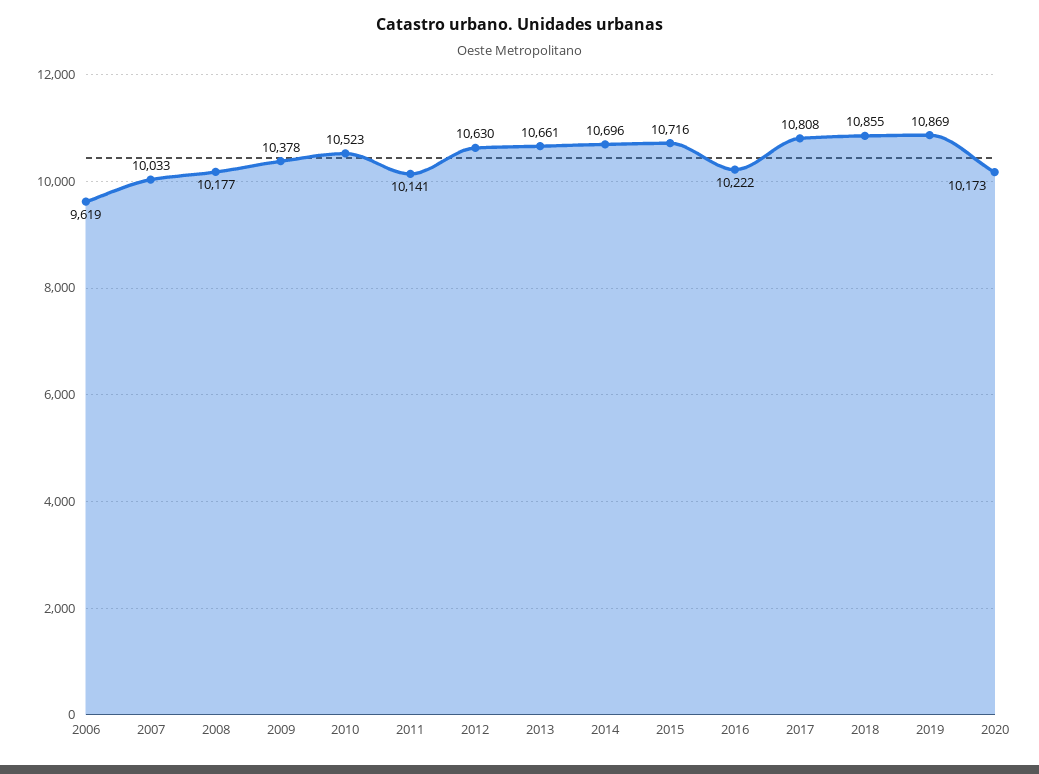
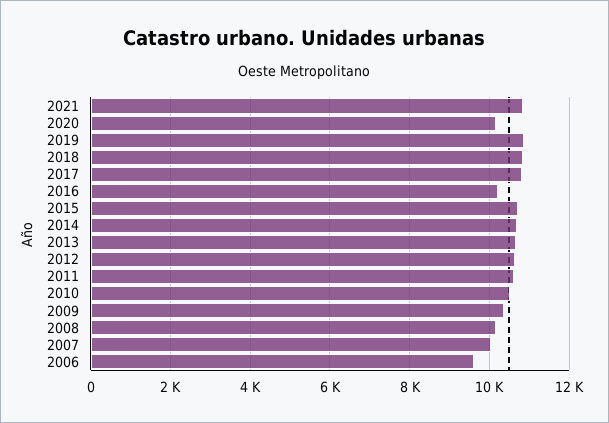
2011: 10141 -> 10600
2021: none -> 10800

